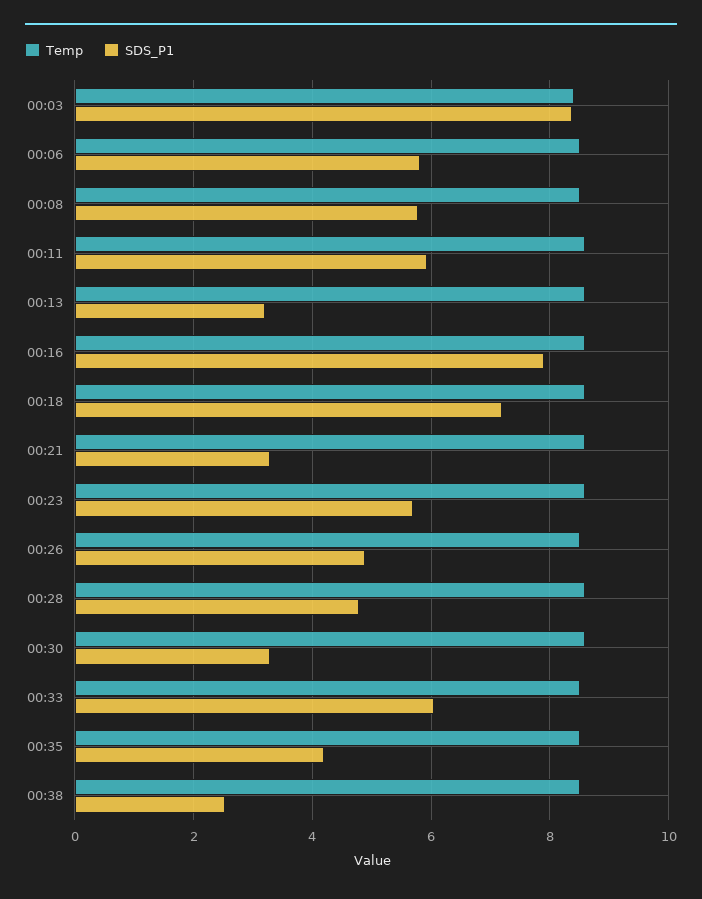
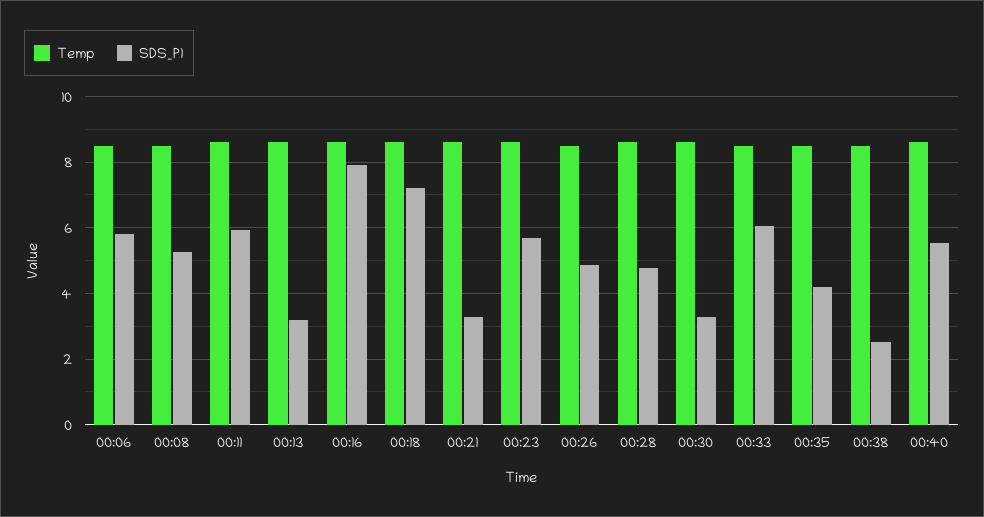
Temp, 00:03: 8.4 -> none
SDS_P1, 00:03: 8.4 -> none
SDS_P1, 00:08: 5.8 -> 5.2
Temp, 00:40: none -> 8.6
SDS_P1, 00:40: none -> 5.6

